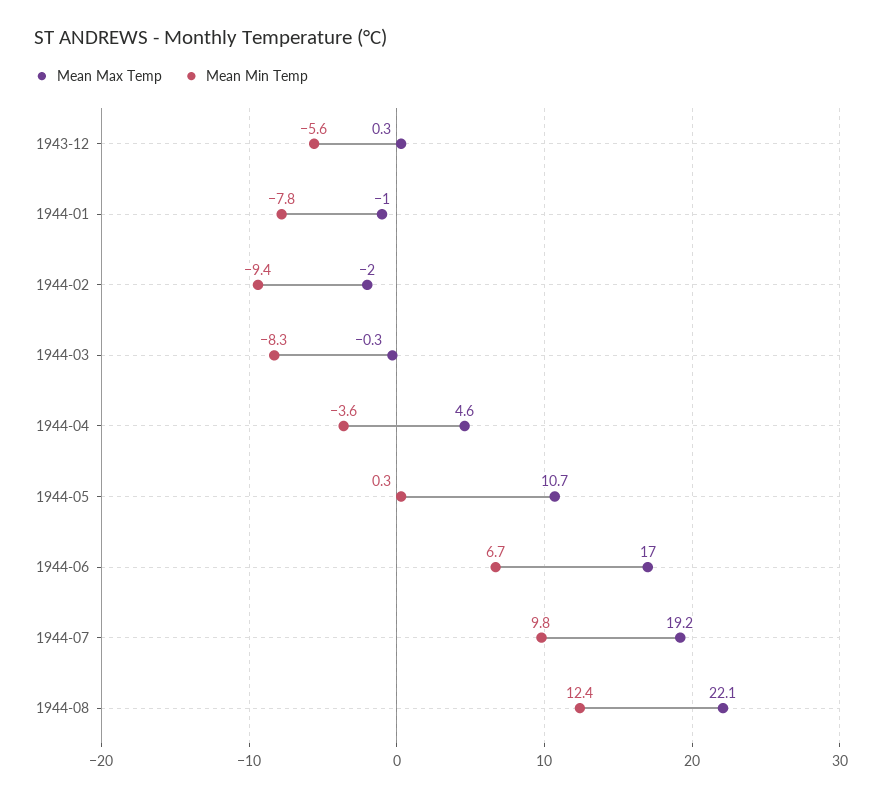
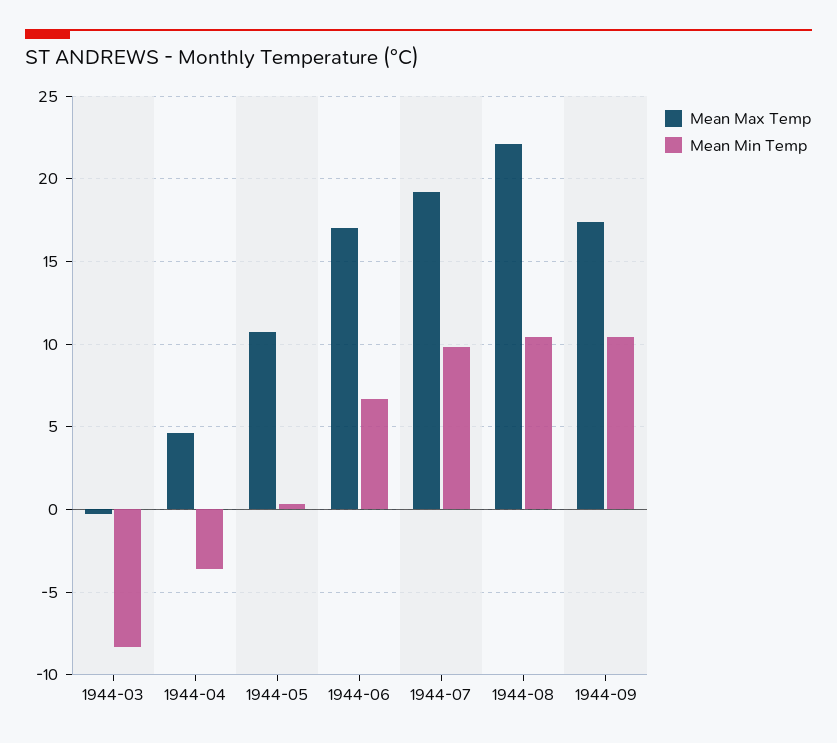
Mean Max Temp, 1943-12: 0.3 -> none
Mean Min Temp, 1943-12: -5.6 -> none
Mean Max Temp, 1944-01: -1 -> none
Mean Min Temp, 1944-01: -7.8 -> none
Mean Max Temp, 1944-02: -2 -> none
Mean Min Temp, 1944-02: -9.4 -> none
Mean Min Temp, 1944-08: 12.4 -> 10.5
Mean Max Temp, 1944-09: none -> 17.5
Mean Min Temp, 1944-09: none -> 10.5

